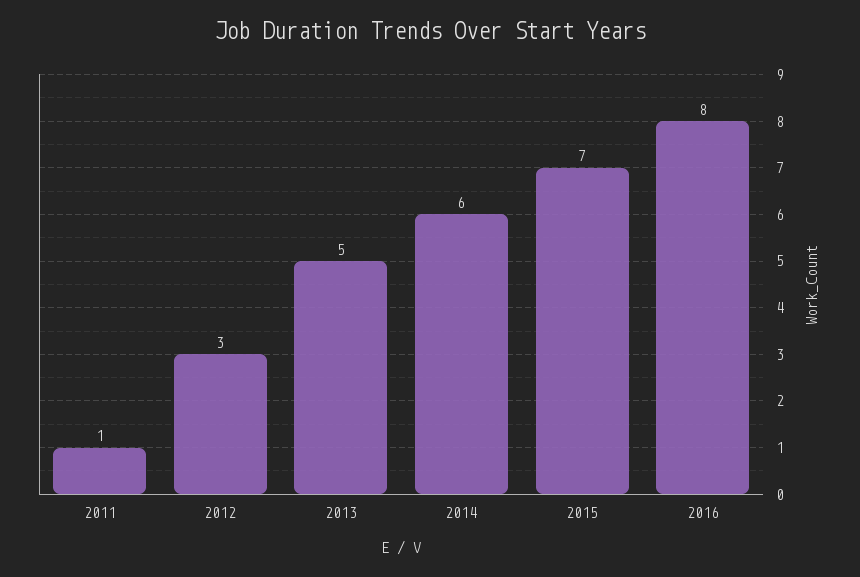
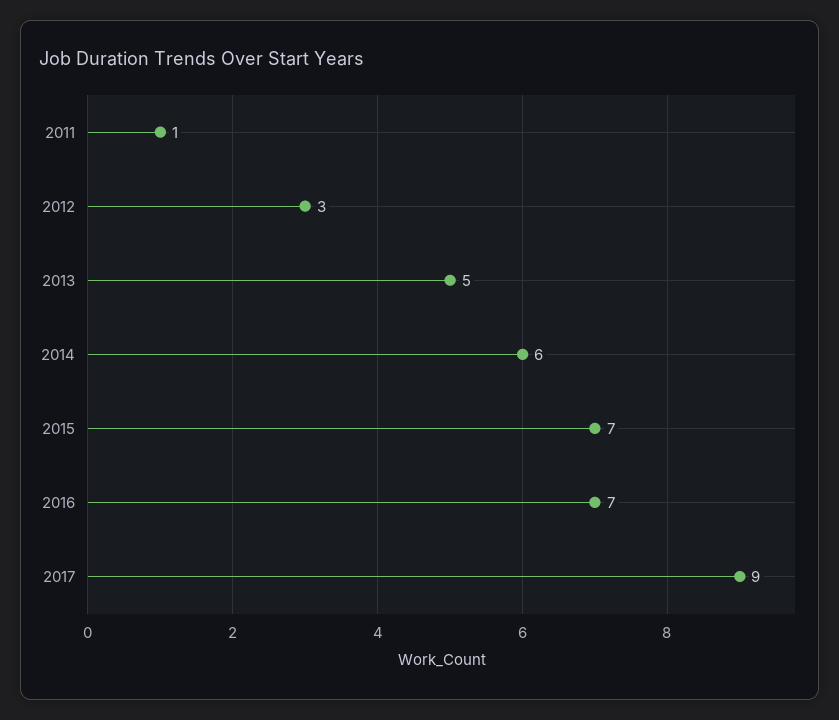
2016: 8 -> 7
2017: none -> 9

